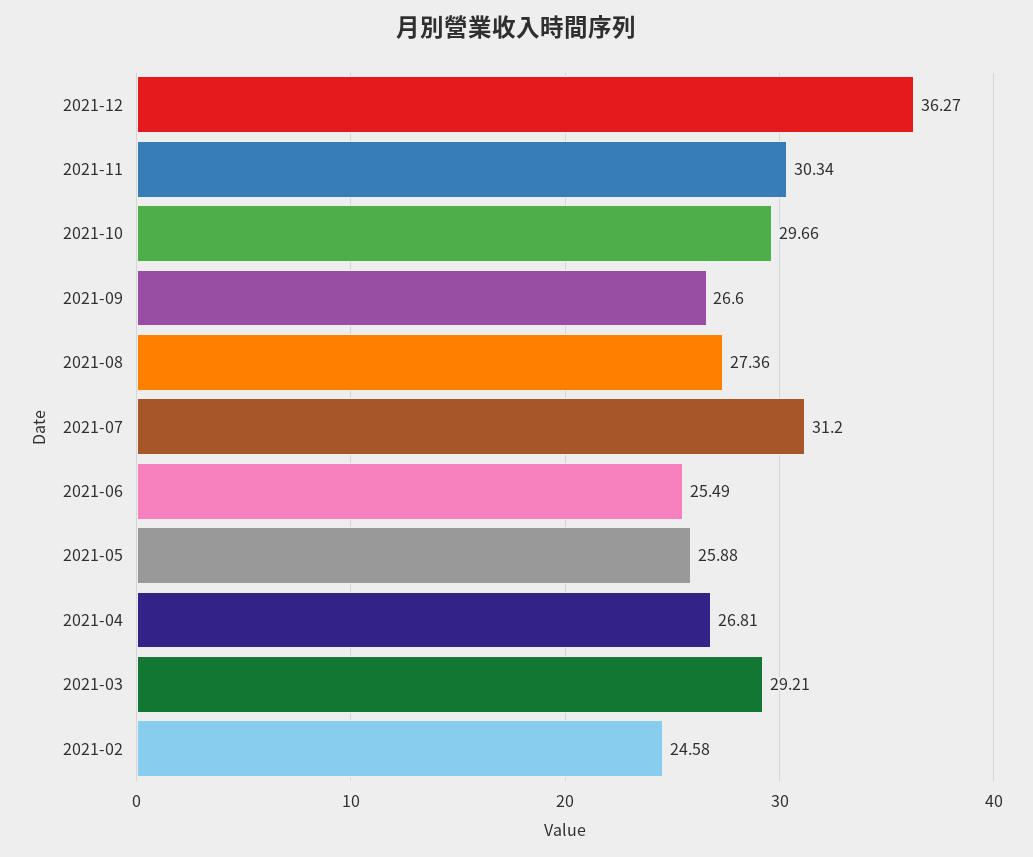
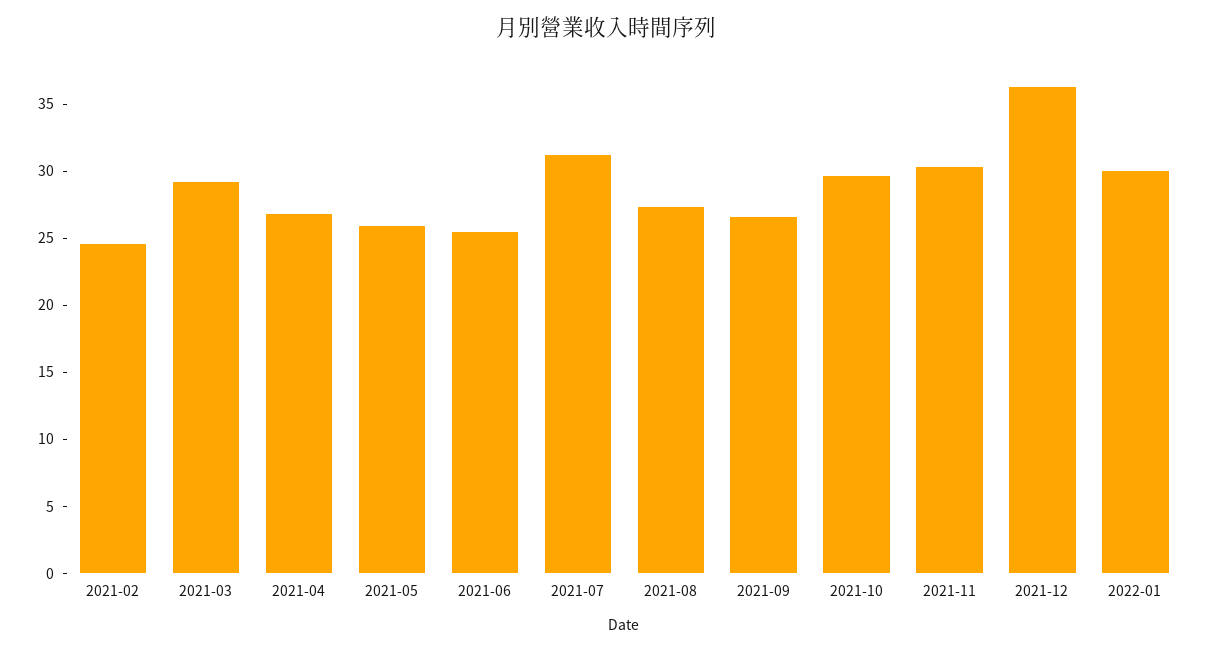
2022-01: none -> 30

